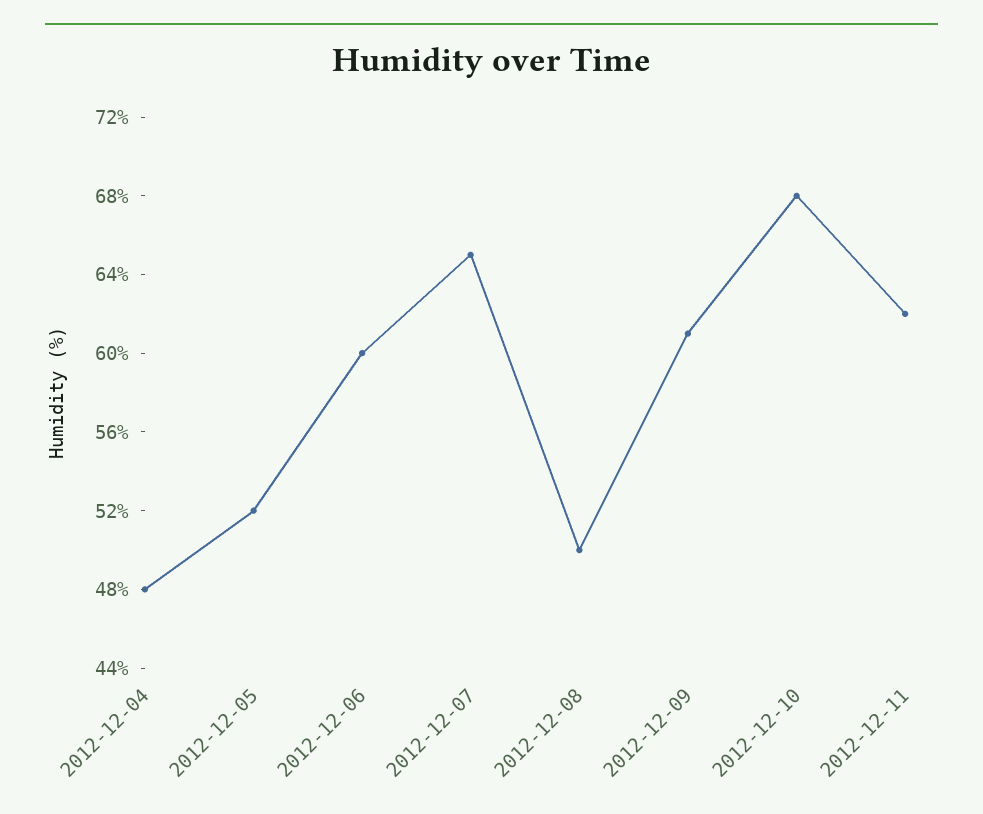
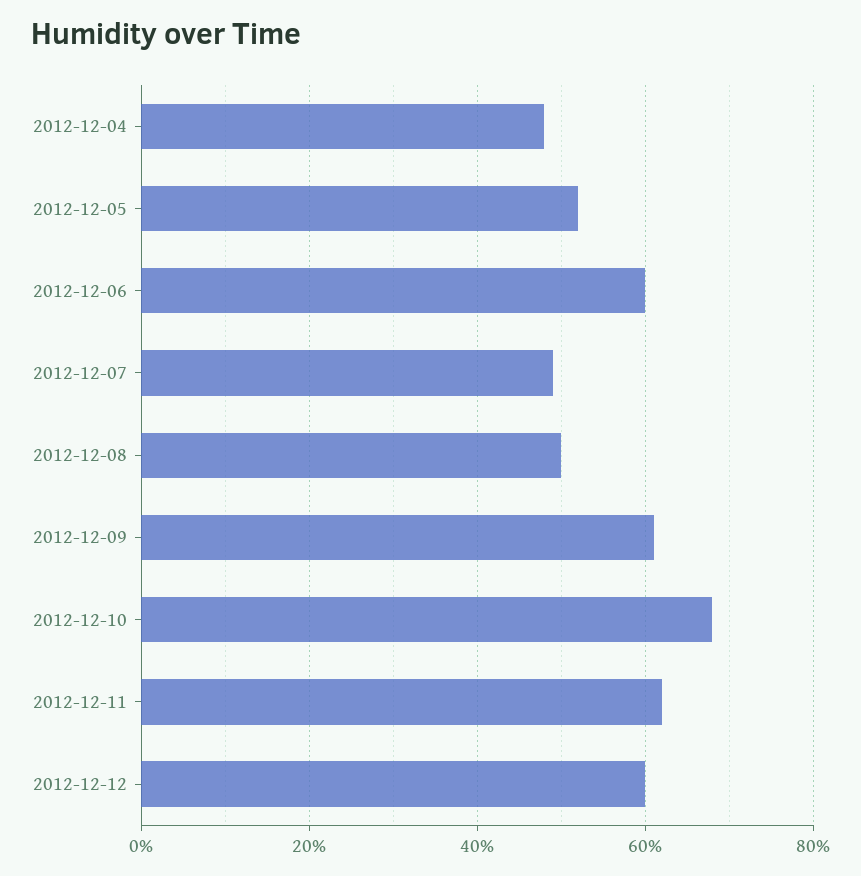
2012-12-07: 65 -> 50
2012-12-12: none -> 60

